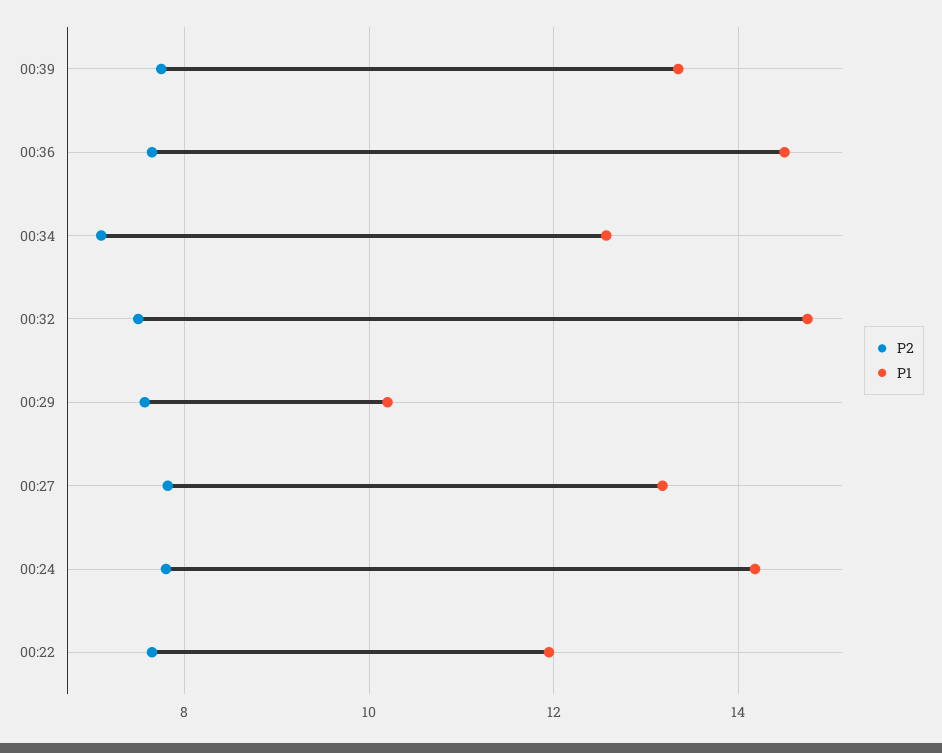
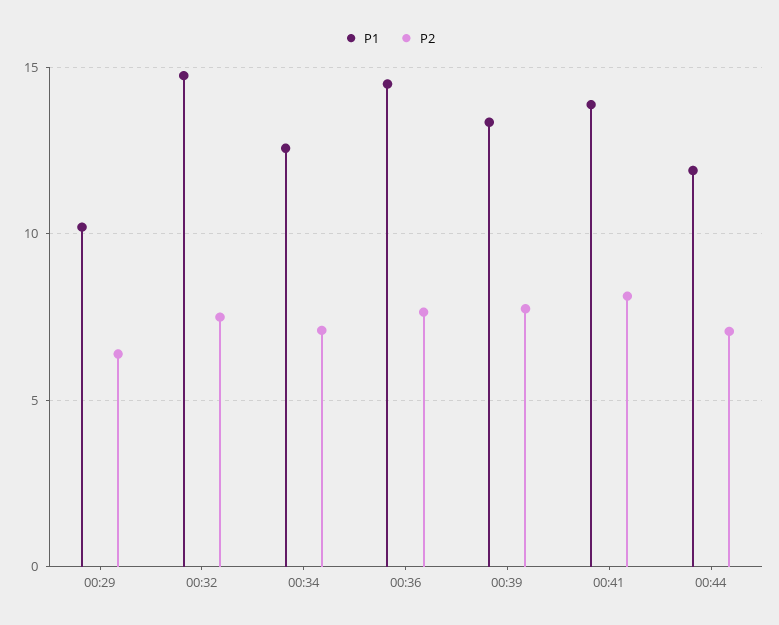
P2, 00:29: 7.6 -> 6.5
P2, 00:27: 7.8 -> none
P1, 00:27: 13.2 -> none
P2, 00:24: 7.8 -> none
P1, 00:24: 14.2 -> none
P2, 00:22: 7.6 -> none
P1, 00:22: 12 -> none
P1, 00:41: none -> 14
P2, 00:41: none -> 8
P1, 00:44: none -> 12
P2, 00:44: none -> 7

